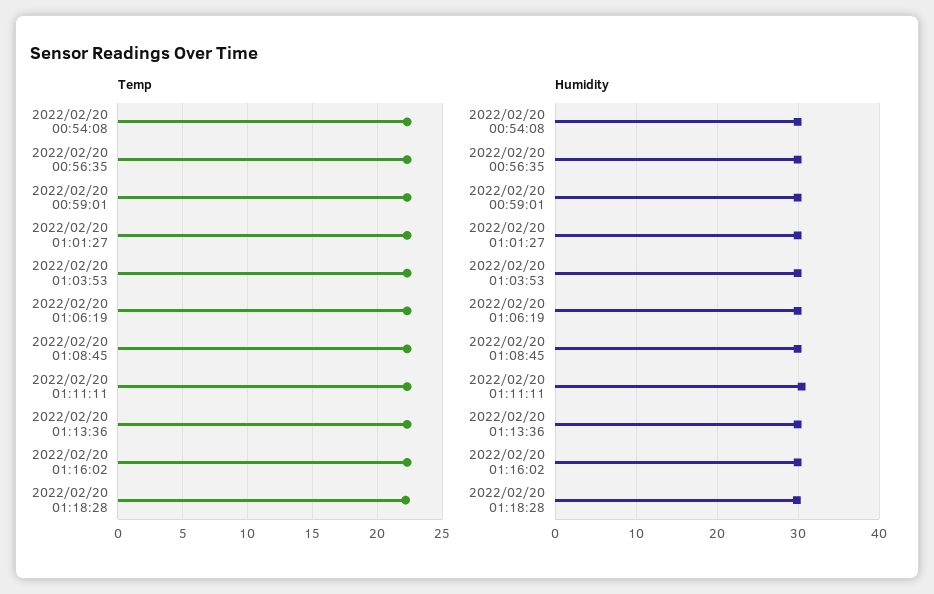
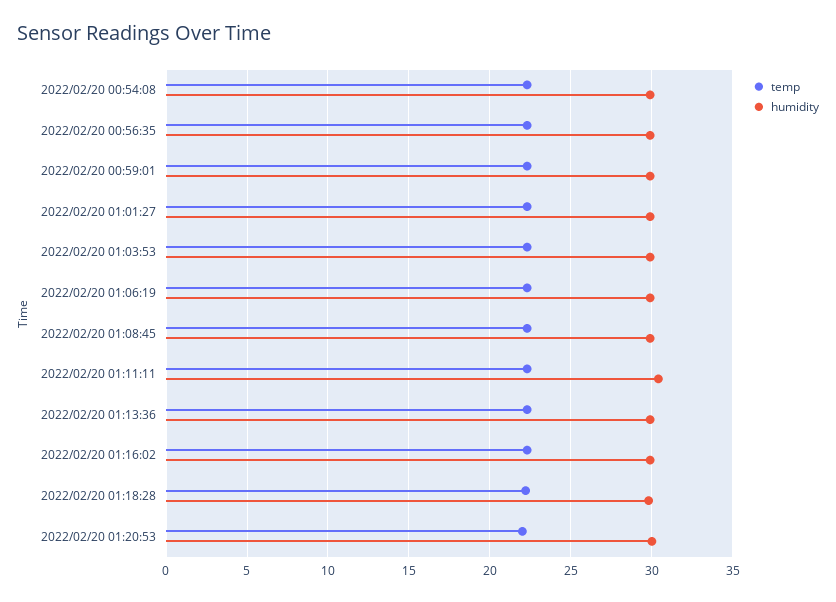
Temp, 2022/02/20 01:20:53: none -> 22
Humidity, 2022/02/20 01:20:53: none -> 30

